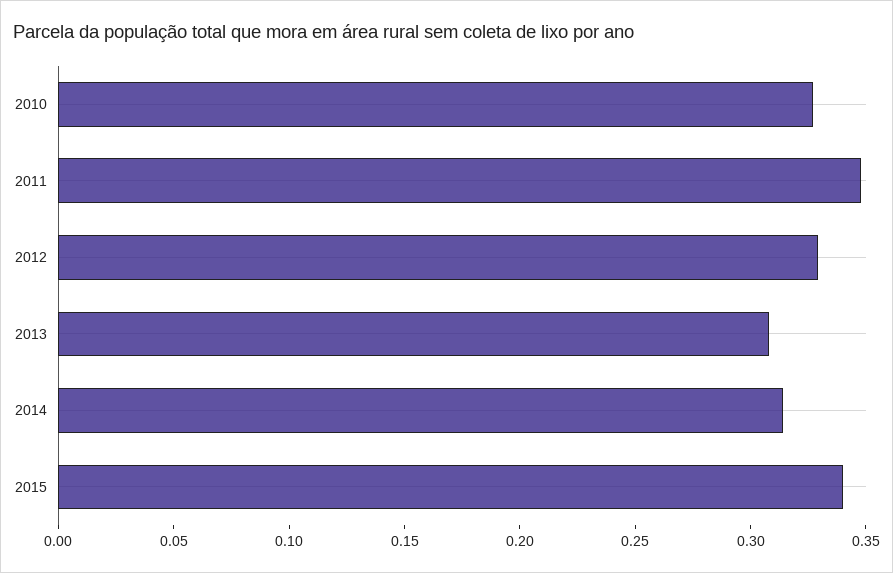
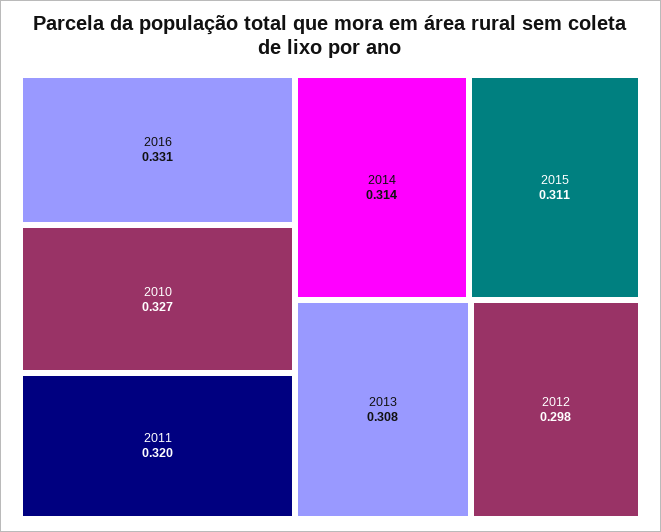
2011: 0.35 -> 0.32
2012: 0.33 -> 0.298
2015: 0.34 -> 0.311
2016: none -> 0.331

